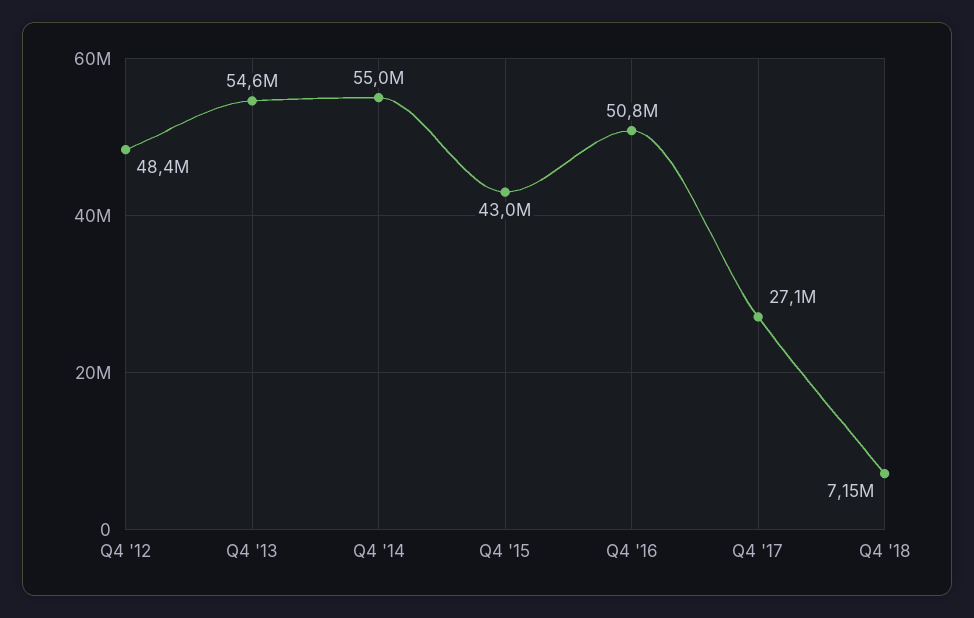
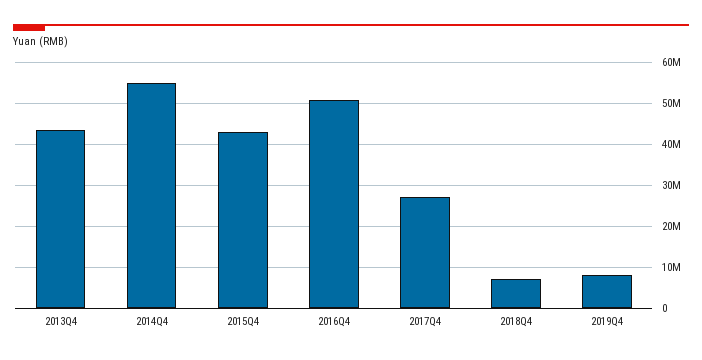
Q4 '12: 48400000 -> none
Q4 '13: 54600000 -> 44000000
2019Q4: none -> 8000000

